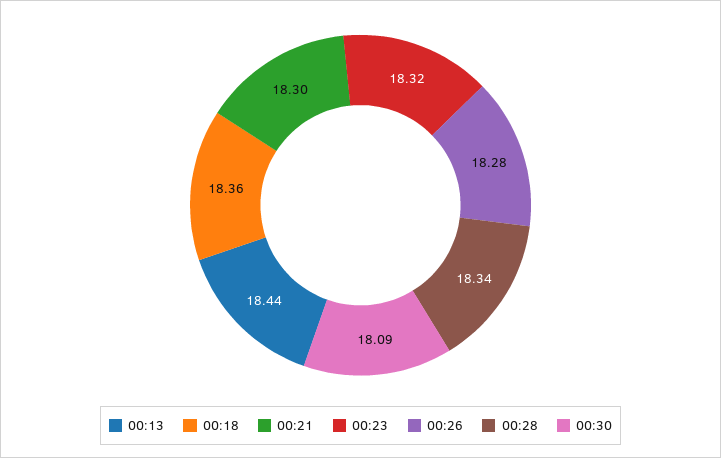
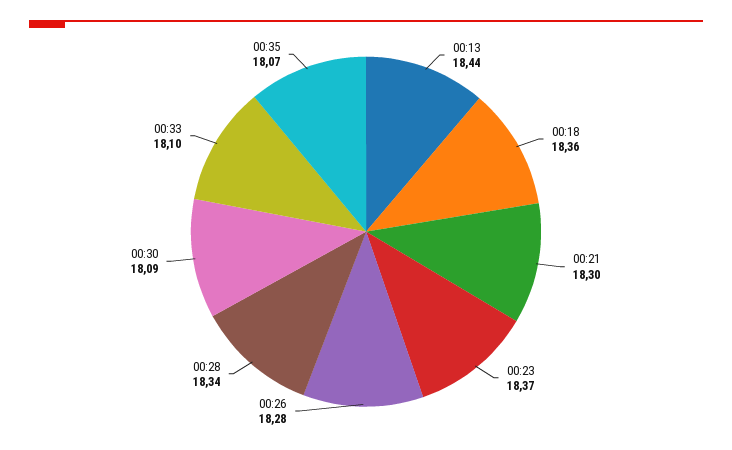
00:23: 18.32 -> 18.37
00:33: none -> 18.1
00:35: none -> 18.07

